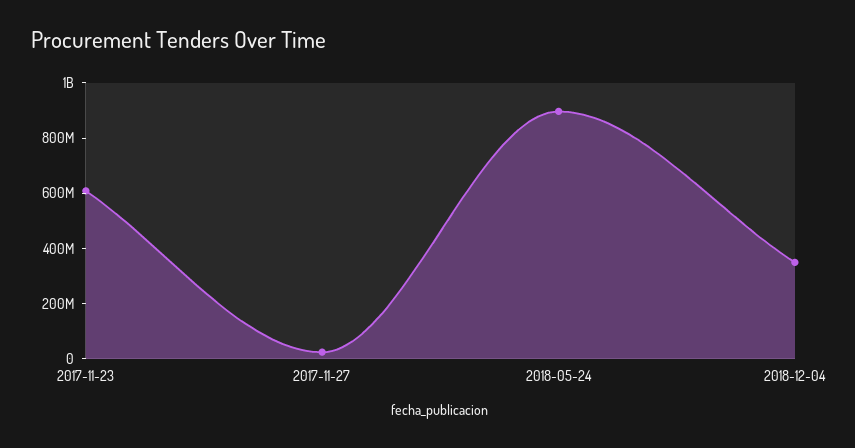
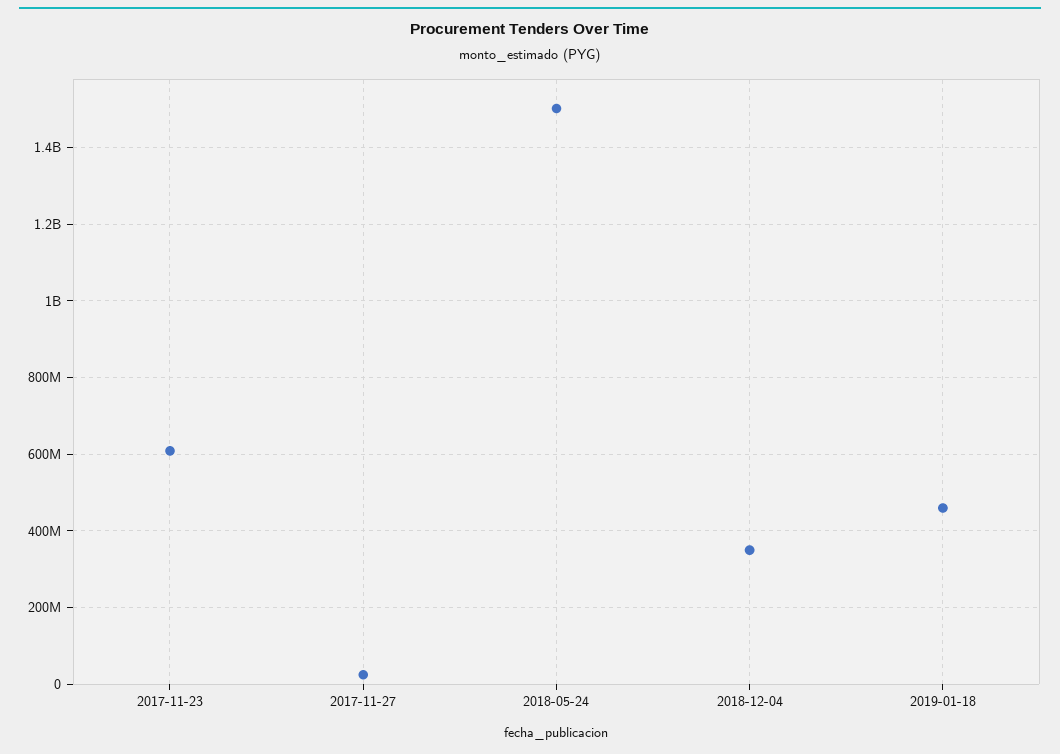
2018-05-24: 900000000 -> 1500000000
2019-01-18: none -> 460000000

